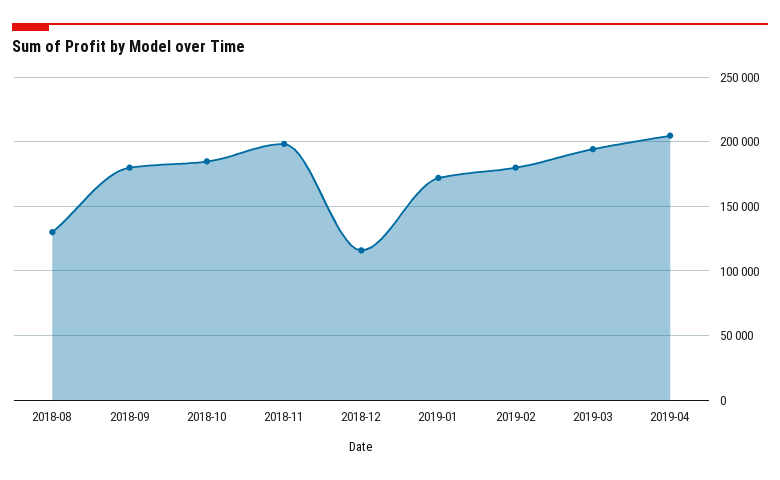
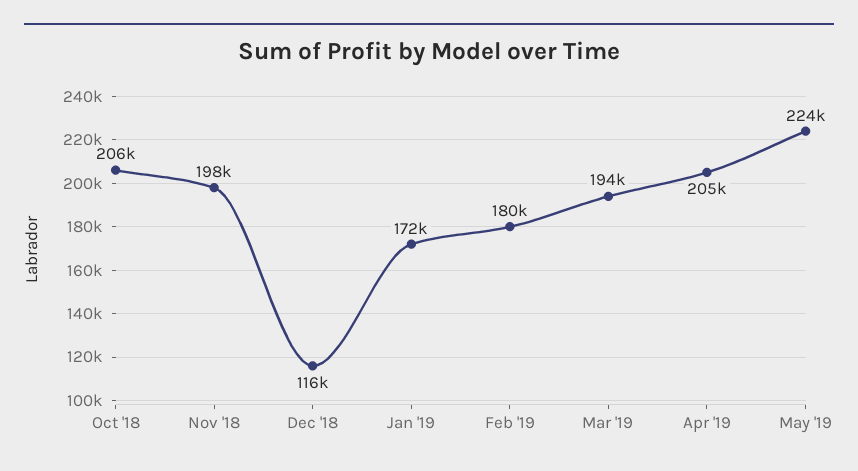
2018-08: 130000 -> none
2018-09: 180000 -> none
2018-10: 185000 -> 206000
May '19: none -> 224000

